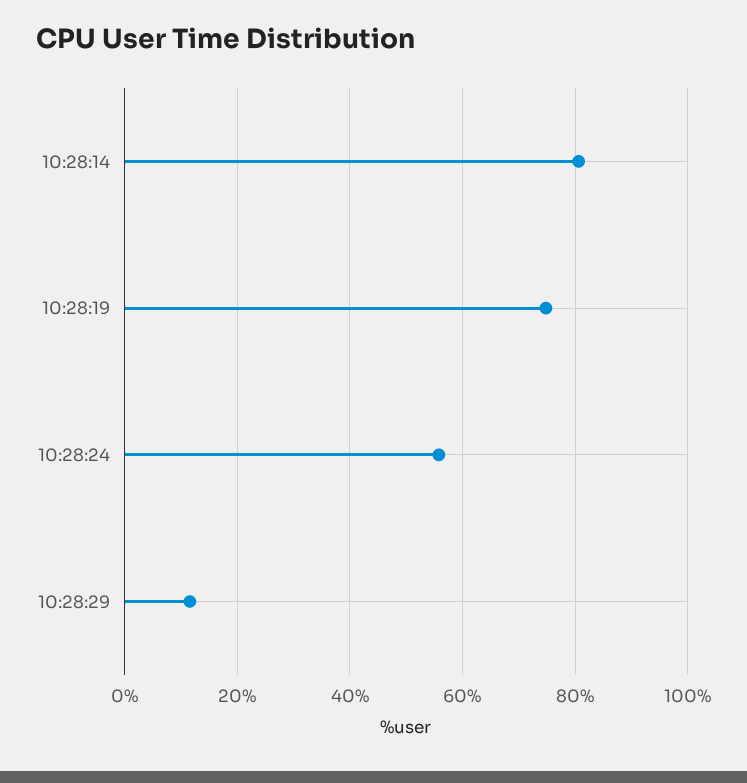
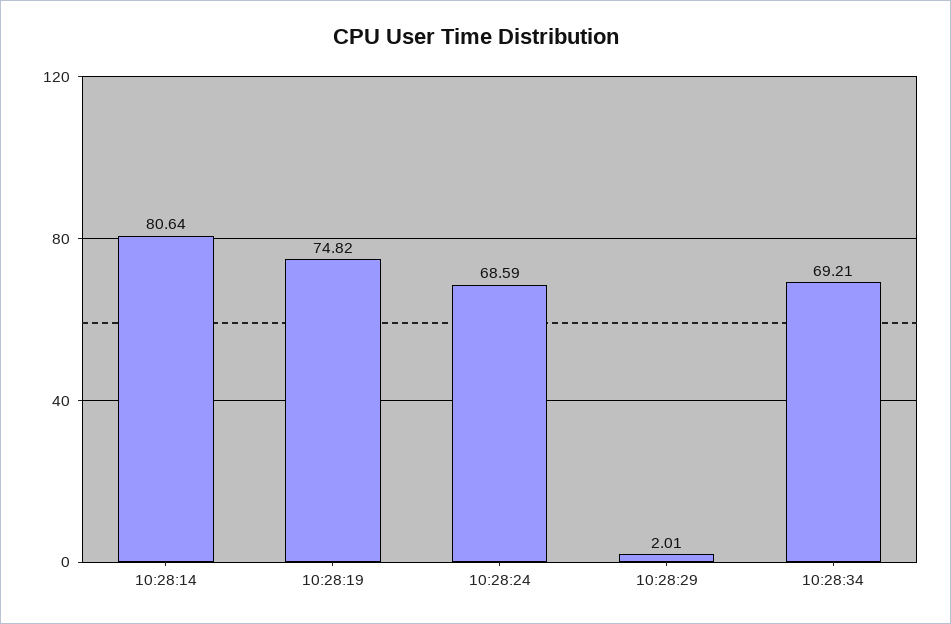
10:28:24: 56 -> 68.59
10:28:29: 12 -> 2.01
10:28:34: none -> 69.21

